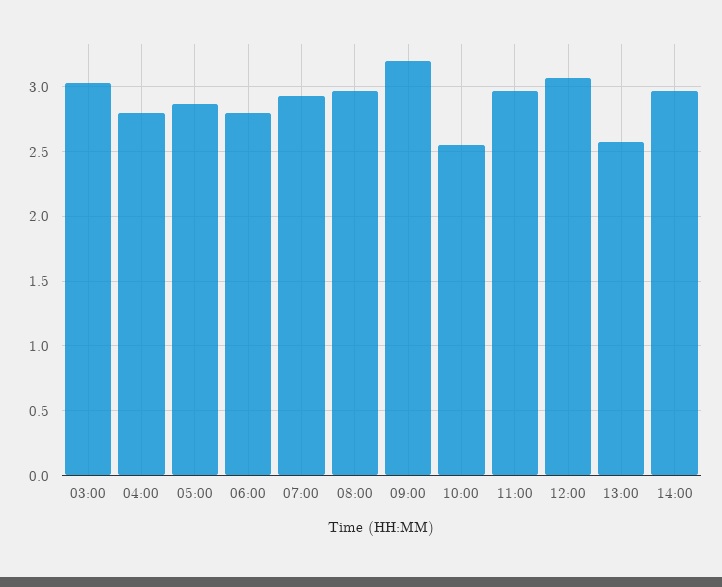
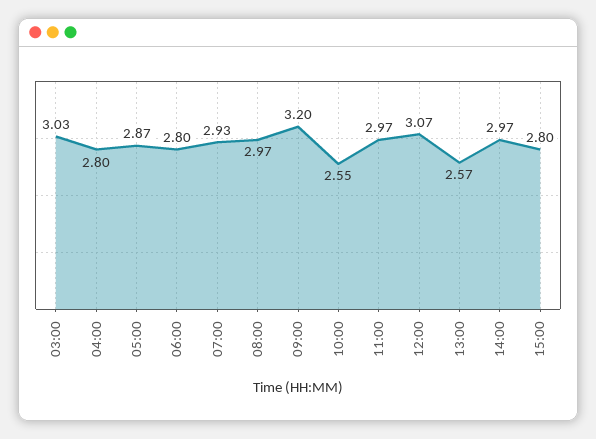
15:00: none -> 2.8

